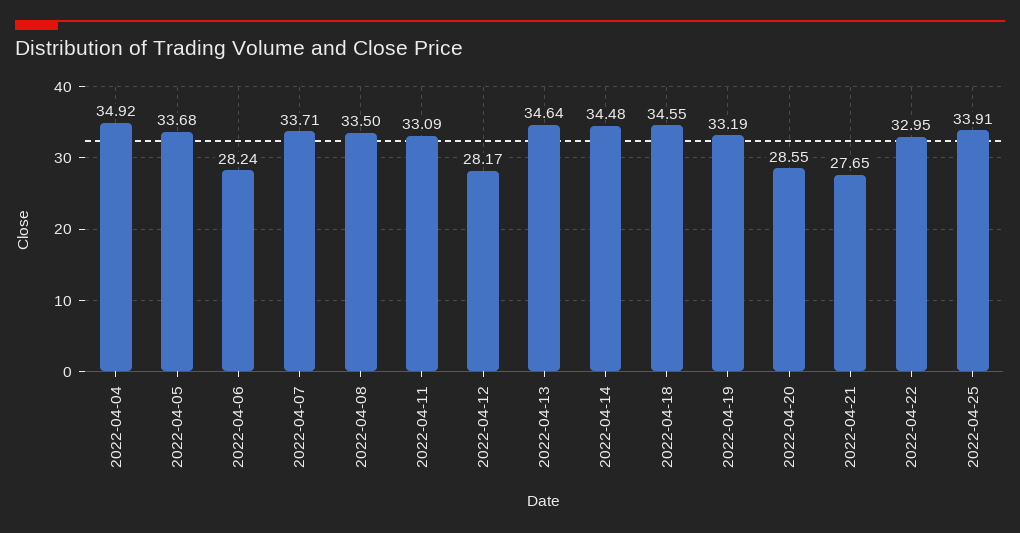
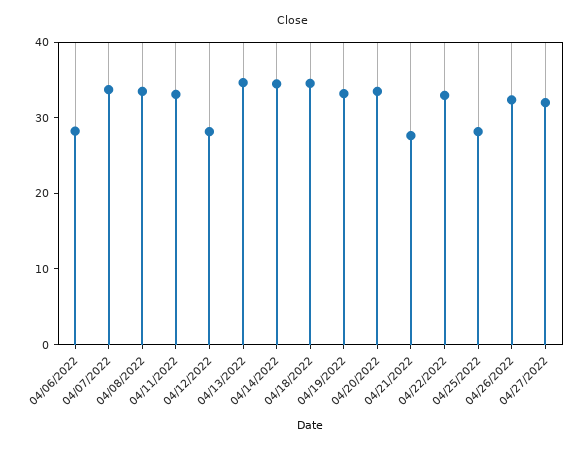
2022-04-04: 34.92 -> none
2022-04-05: 33.68 -> none
2022-04-20: 28.55 -> 34
2022-04-25: 33.91 -> 28
04/26/2022: none -> 32
04/27/2022: none -> 32

